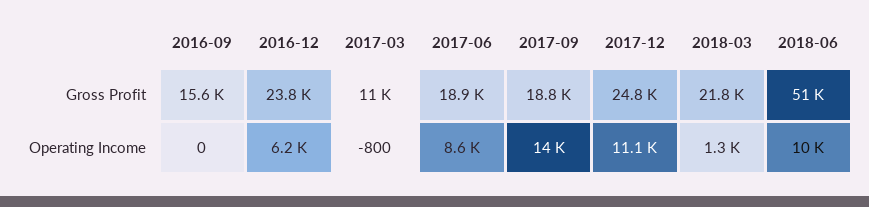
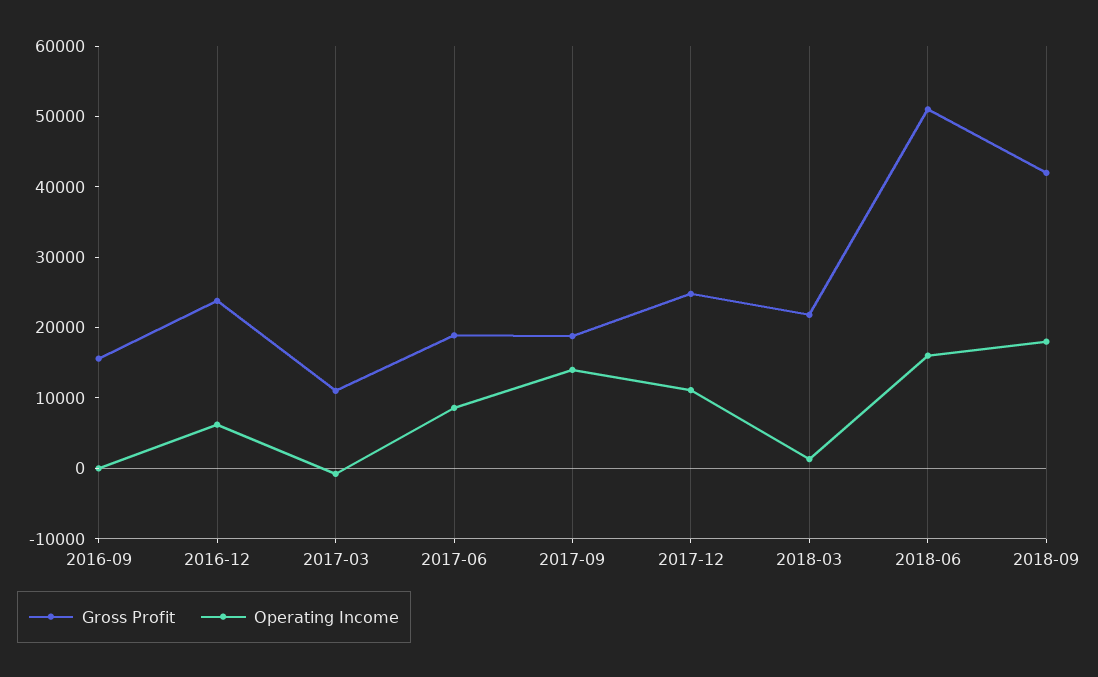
Operating Income, 2018-06: 10000 -> 16000
Gross Profit, 2018-09: none -> 42000
Operating Income, 2018-09: none -> 18000

